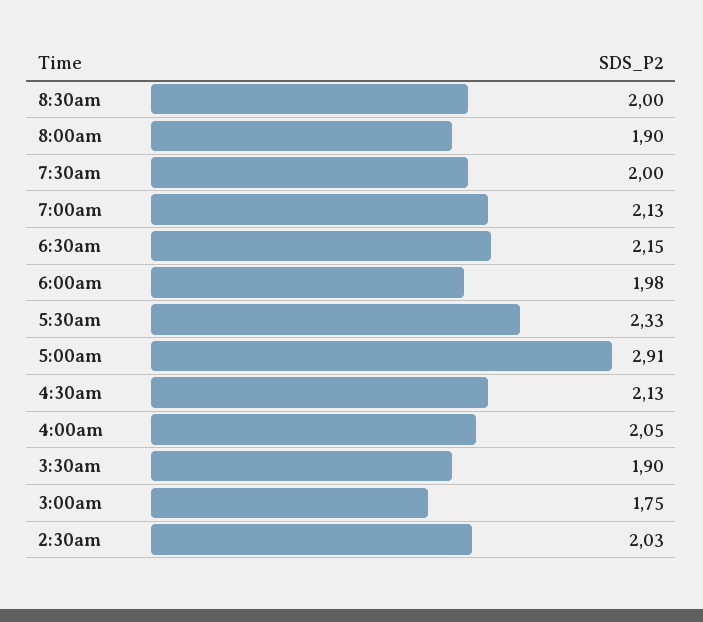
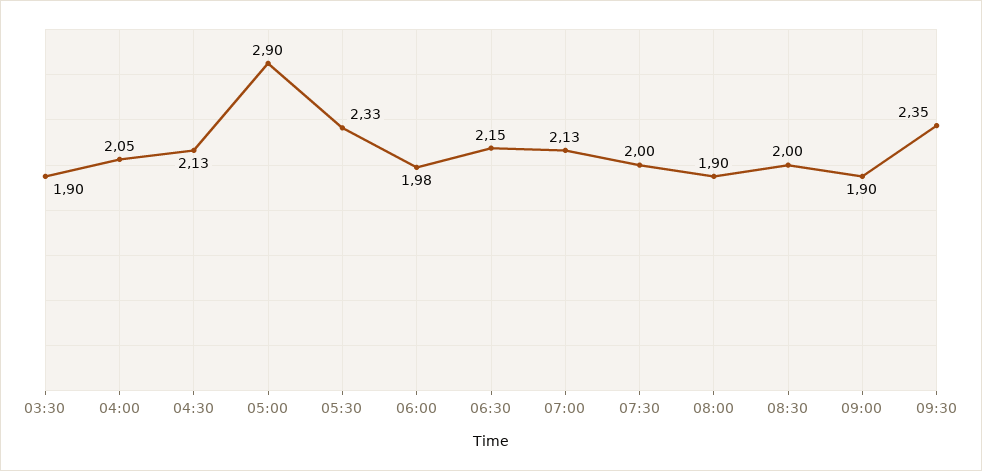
5:00am: 2.91 -> 2.9
3:00am: 1.75 -> none
2:30am: 2.03 -> none
09:00: none -> 1.9
09:30: none -> 2.35

